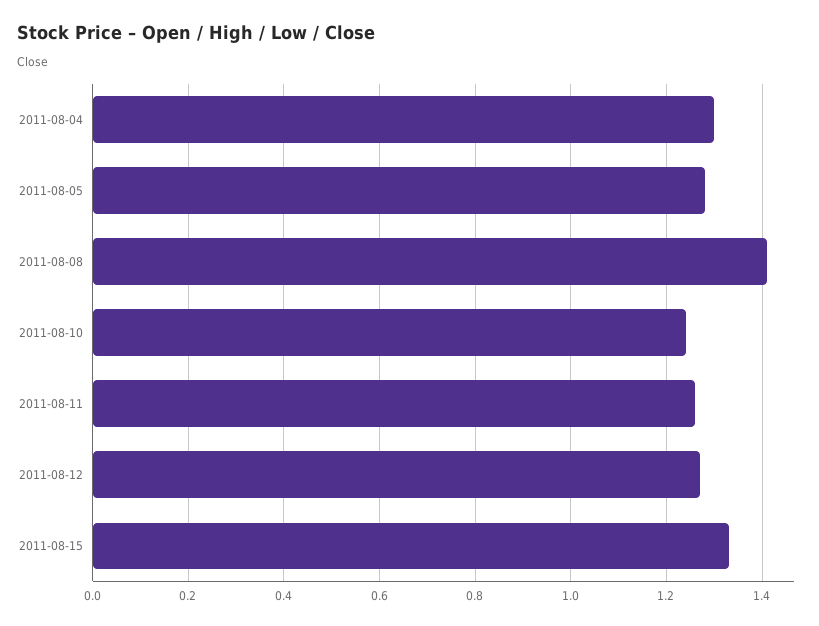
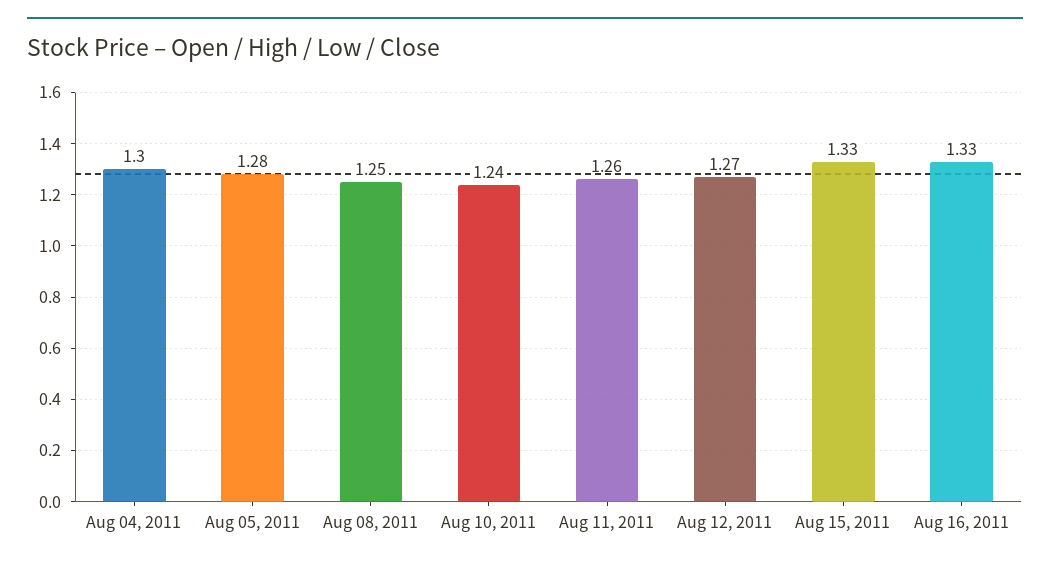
2011-08-08: 1.4 -> 1.25
Aug 16, 2011: none -> 1.33

